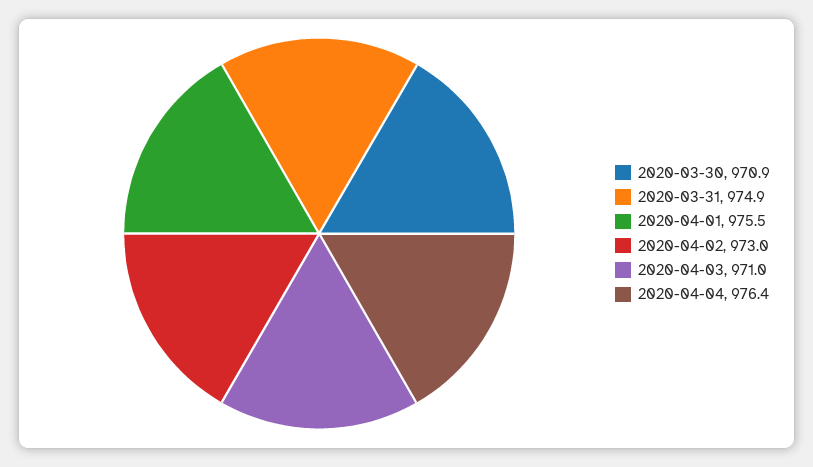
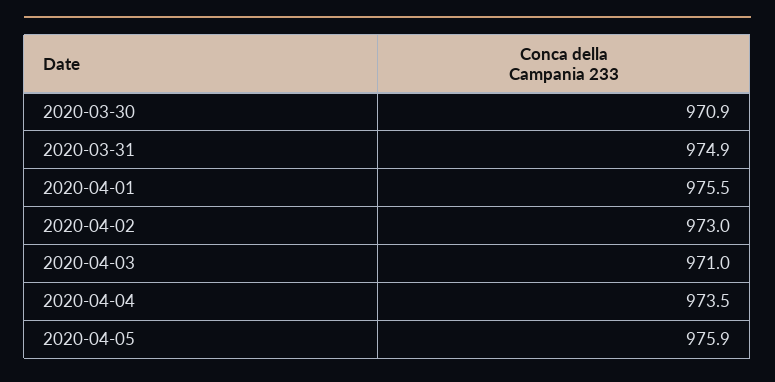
2020-04-04: 976.4 -> 973.5
2020-04-05: none -> 975.9

